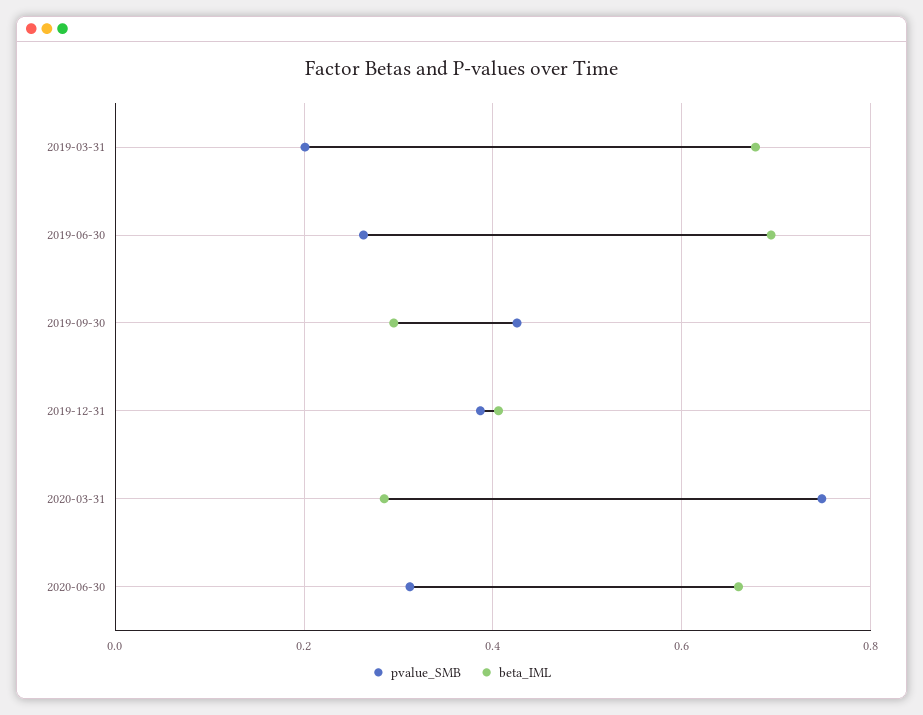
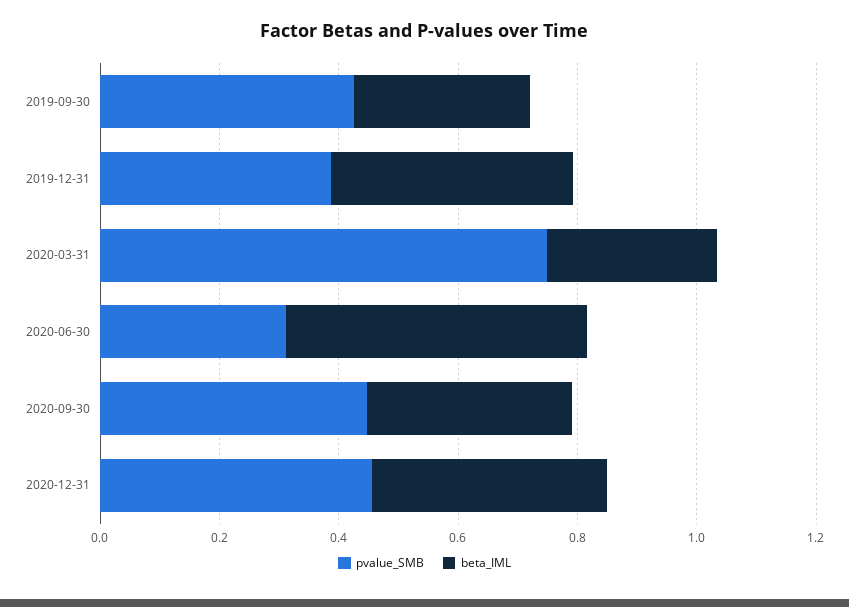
pvalue_SMB, 2019-03-31: 0.2 -> none
beta_IML, 2019-03-31: 0.68 -> none
pvalue_SMB, 2019-06-30: 0.26 -> none
beta_IML, 2019-06-30: 0.7 -> none
beta_IML, 2020-06-30: 0.66 -> 0.5
pvalue_SMB, 2020-09-30: none -> 0.45
beta_IML, 2020-09-30: none -> 0.35
pvalue_SMB, 2020-12-31: none -> 0.45
beta_IML, 2020-12-31: none -> 0.4

